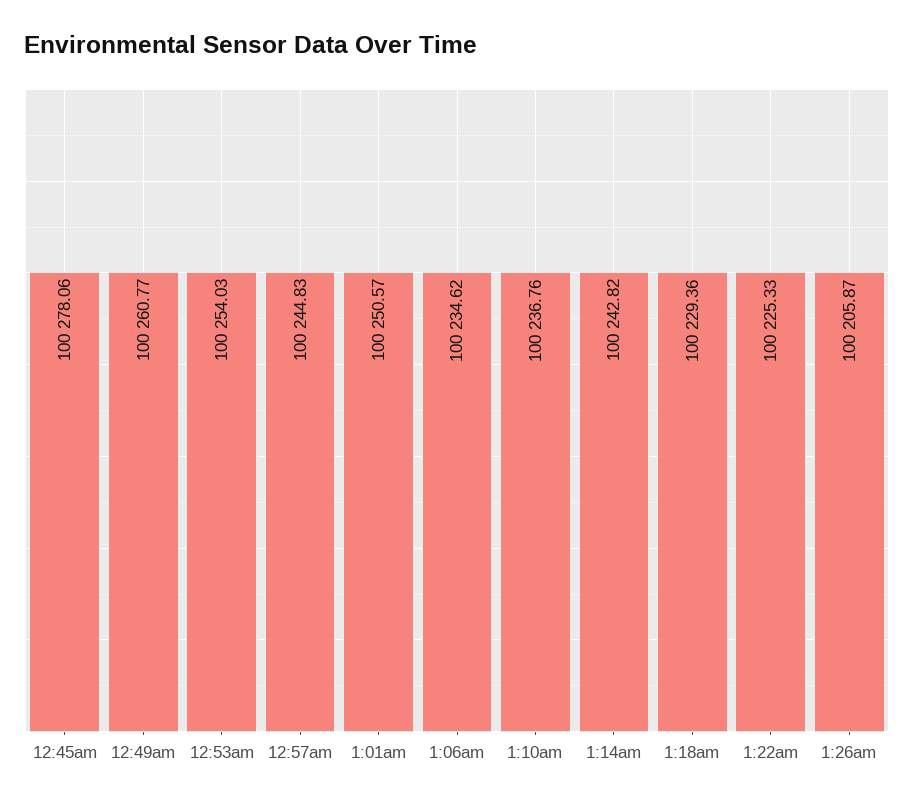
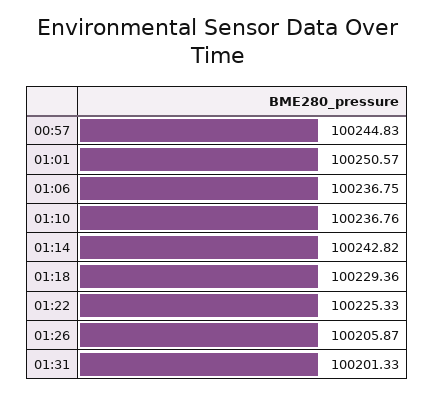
12:45am: 100278.06 -> none
12:49am: 100260.77 -> none
12:53am: 100254.03 -> none
1:06am: 100234.62 -> 100236.75
01:31: none -> 100201.33

